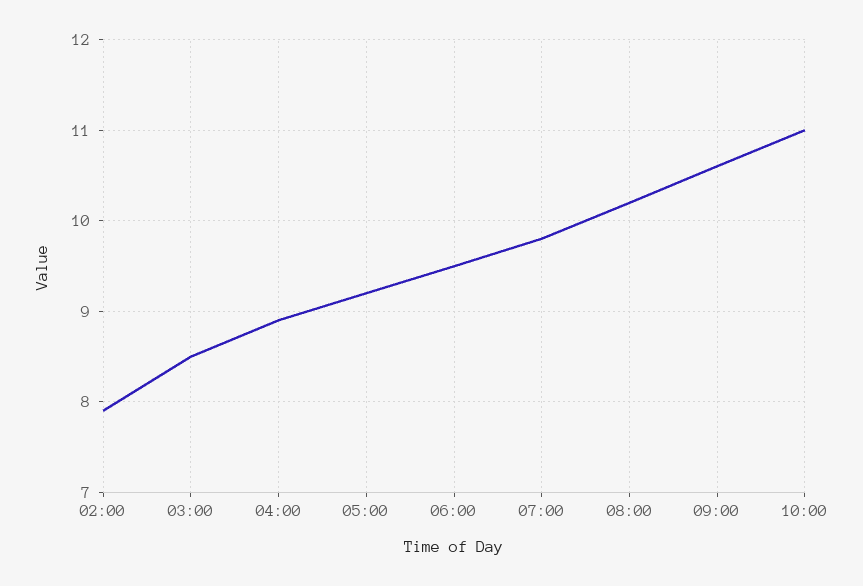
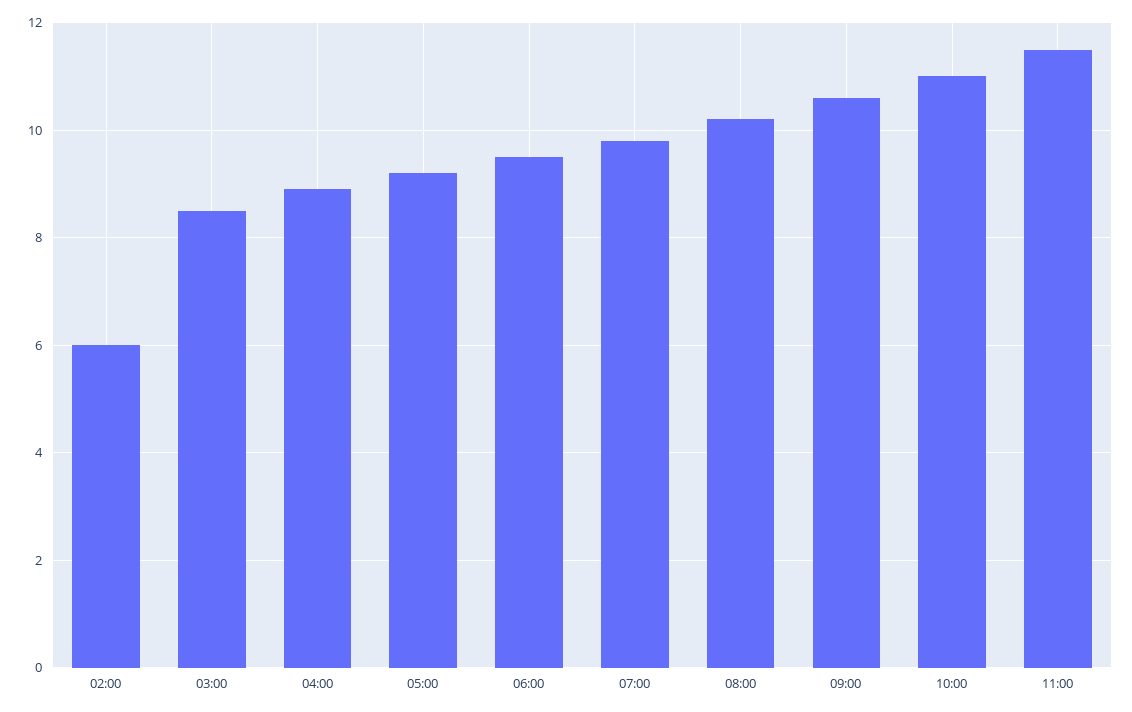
02:00: 7.9 -> 6
11:00: none -> 11.5

